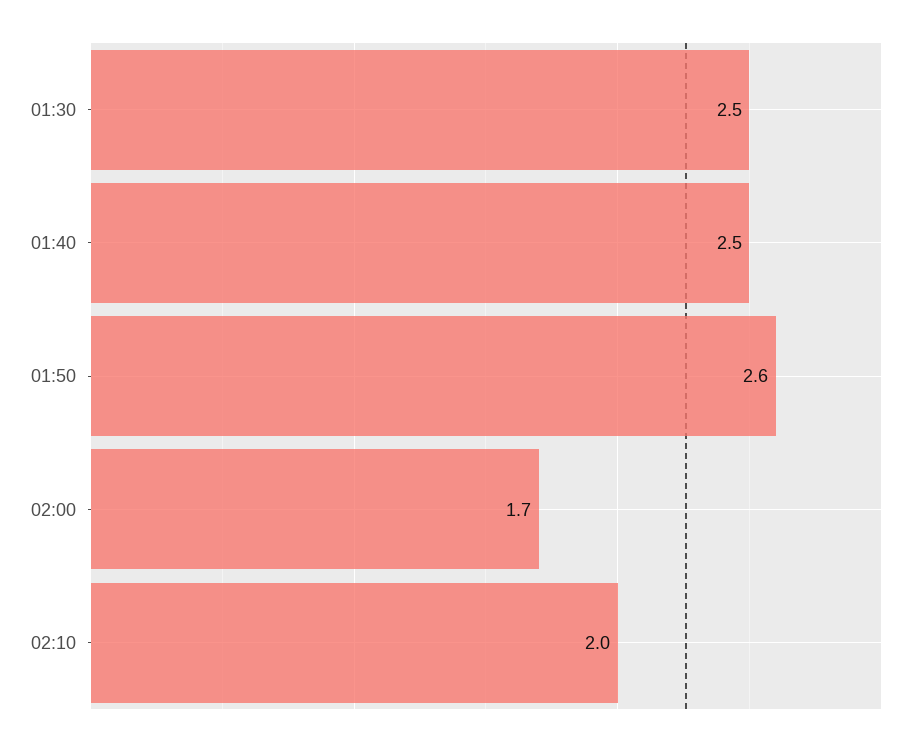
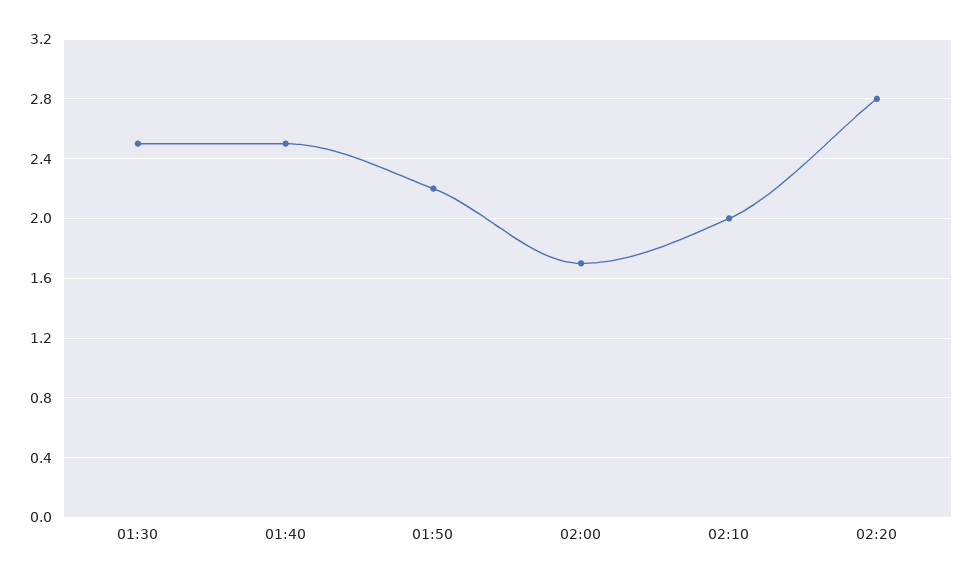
01:50: 2.6 -> 2.2
02:20: none -> 2.8

